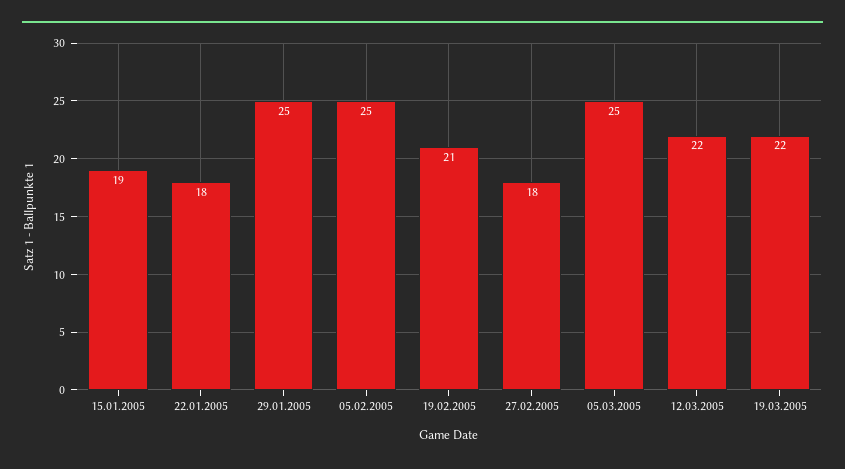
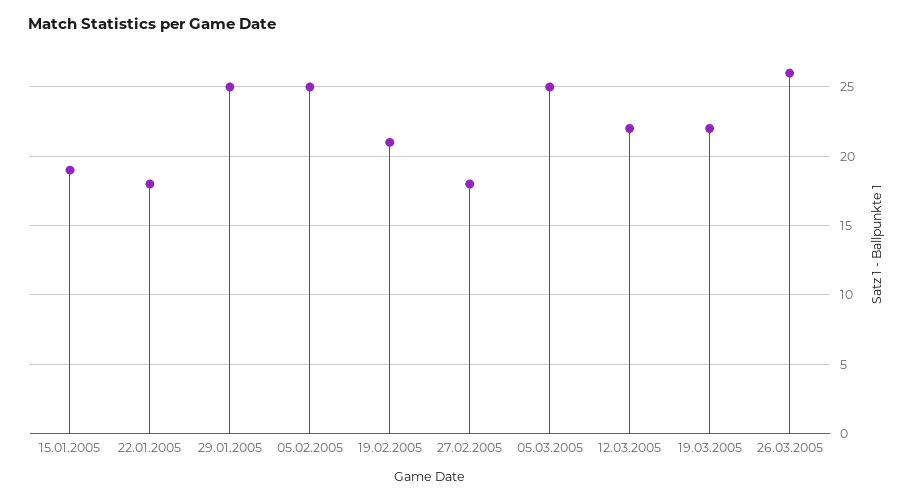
26.03.2005: none -> 26

